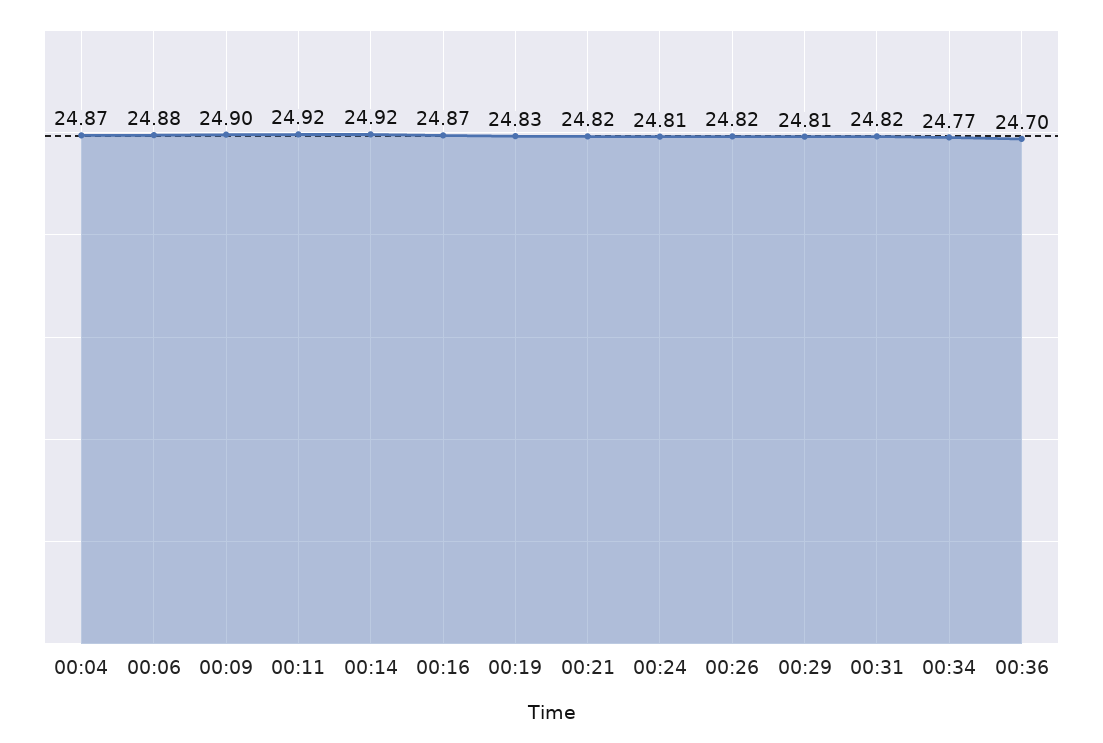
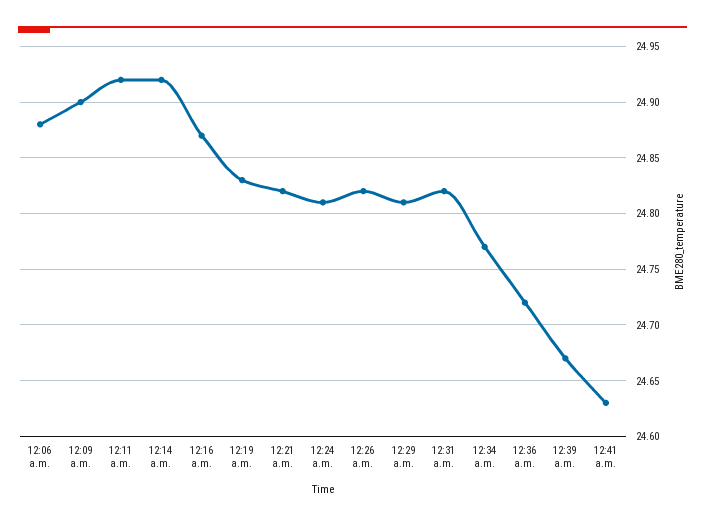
00:04: 24.87 -> none
00:36: 24.7 -> 24.72
12:39 a.m.: none -> 24.67
12:41 a.m.: none -> 24.63

